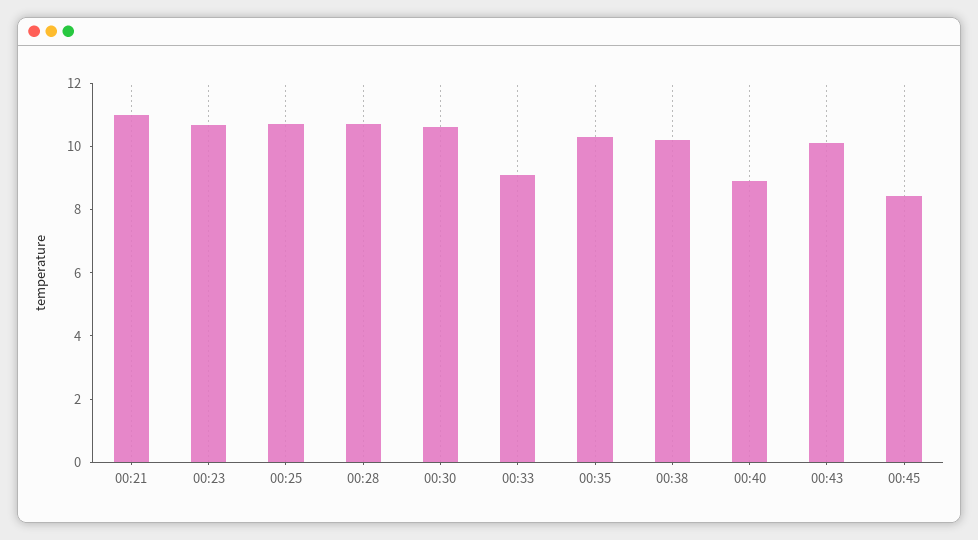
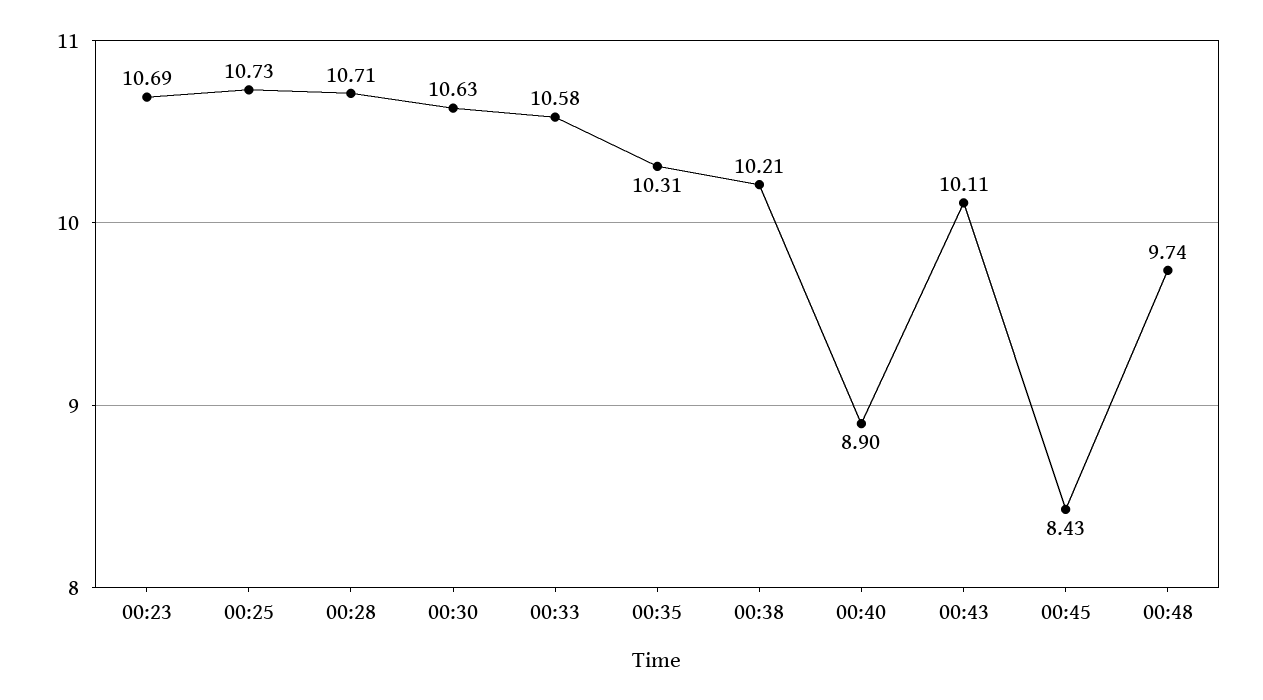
00:21: 11 -> none
00:33: 9 -> 10.58
00:48: none -> 9.74

